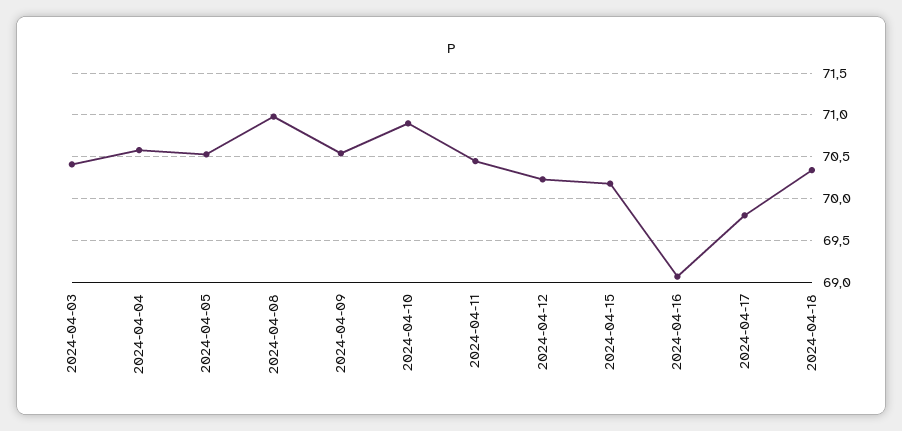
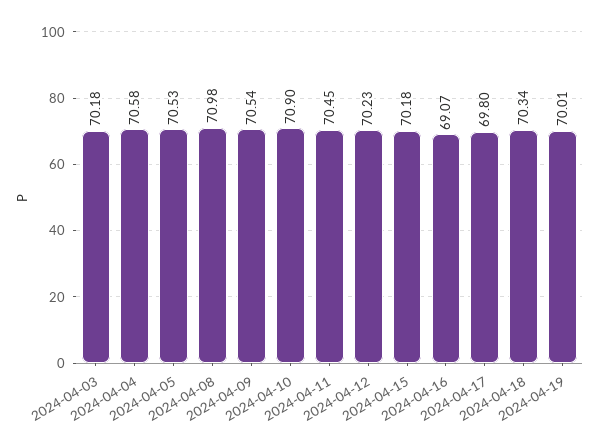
2024-04-03: 70.4 -> 70.18
2024-04-19: none -> 70.01

